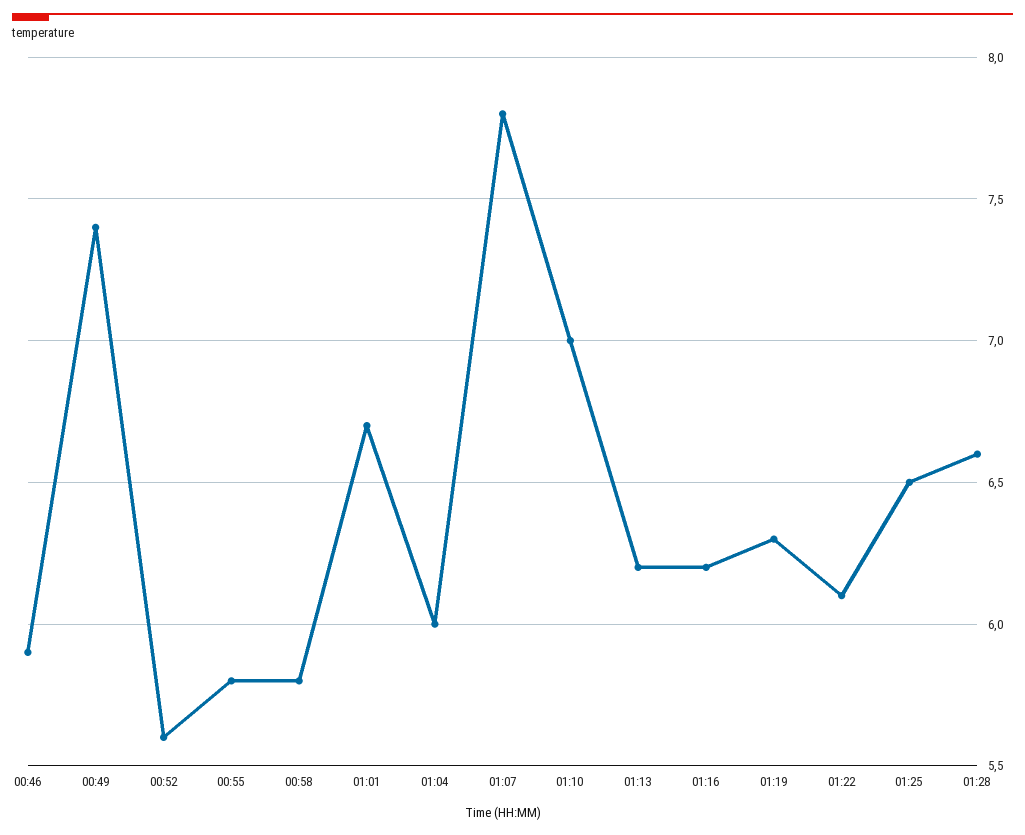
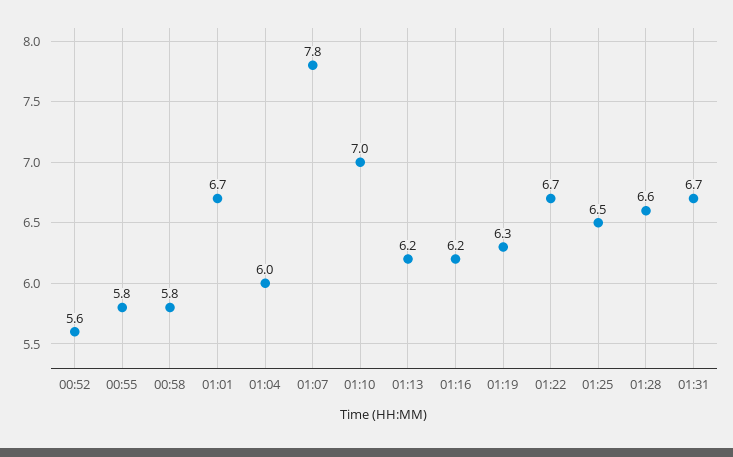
00:46: 5.9 -> none
00:49: 7.4 -> none
01:22: 6.1 -> 6.7
01:31: none -> 6.7

